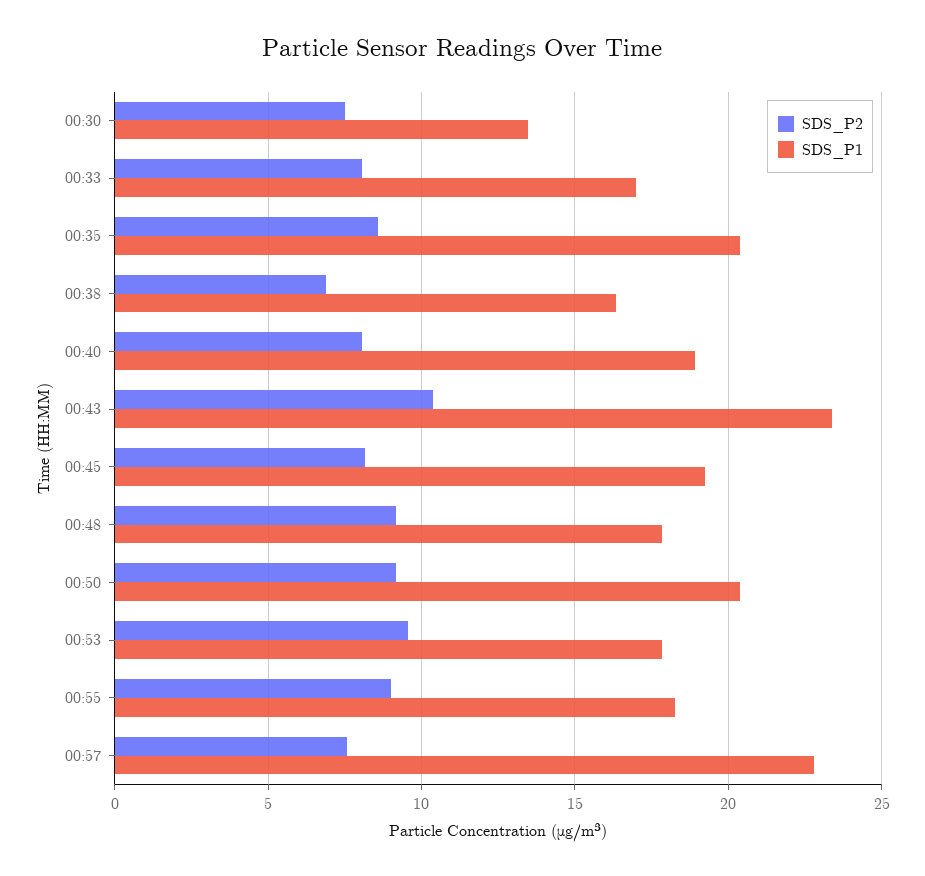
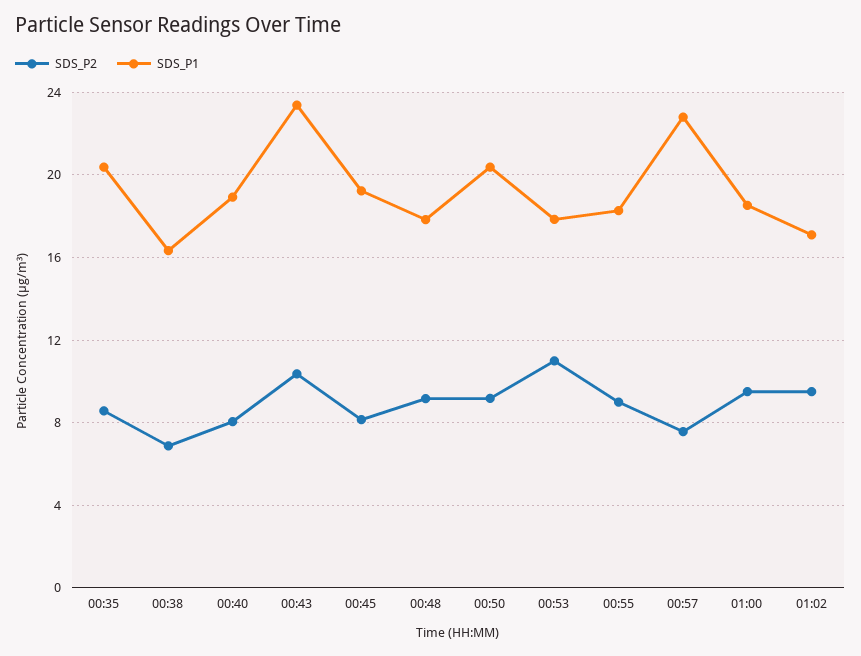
SDS_P2, 00:30: 7.5 -> none
SDS_P1, 00:30: 13.5 -> none
SDS_P2, 00:33: 8 -> none
SDS_P1, 00:33: 17 -> none
SDS_P2, 00:53: 9.5 -> 11
SDS_P2, 01:00: none -> 9.5
SDS_P1, 01:00: none -> 18.5
SDS_P2, 01:02: none -> 9.5
SDS_P1, 01:02: none -> 17

